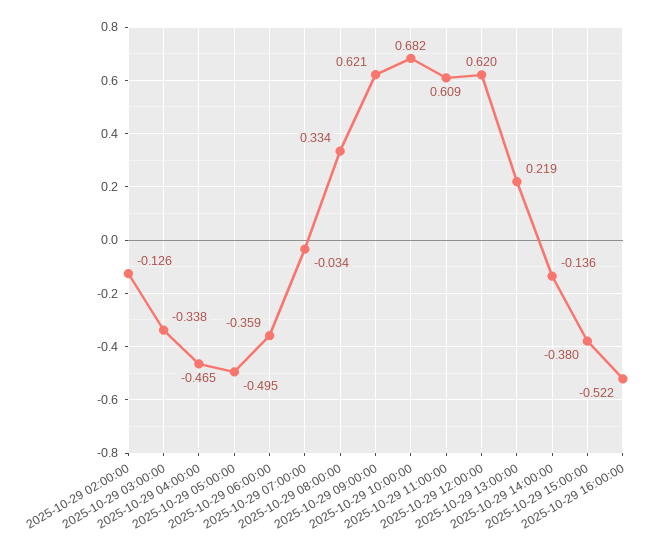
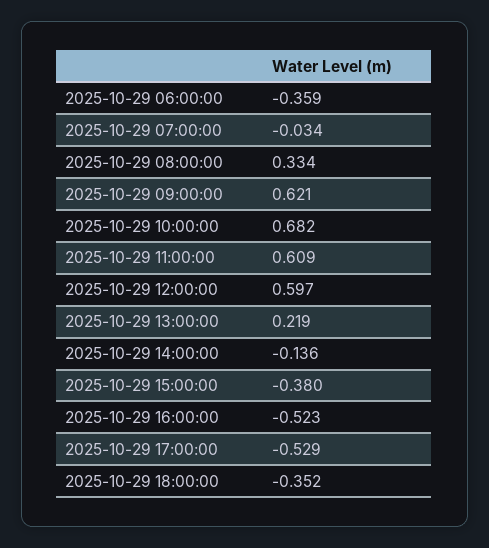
2025-10-29 02:00:00: -0.126 -> none
2025-10-29 03:00:00: -0.338 -> none
2025-10-29 04:00:00: -0.465 -> none
2025-10-29 05:00:00: -0.495 -> none
2025-10-29 12:00:00: 0.62 -> 0.597
2025-10-29 16:00:00: -0.522 -> -0.523
2025-10-29 17:00:00: none -> -0.529
2025-10-29 18:00:00: none -> -0.352

